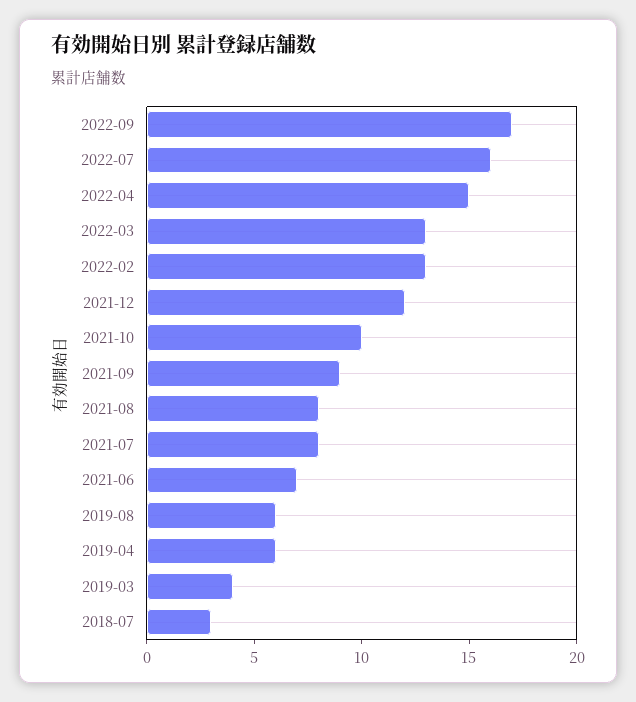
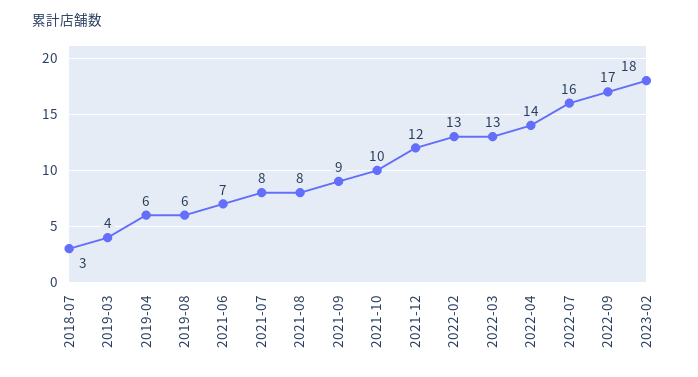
2022-04: 15 -> 14
2023-02: none -> 18

